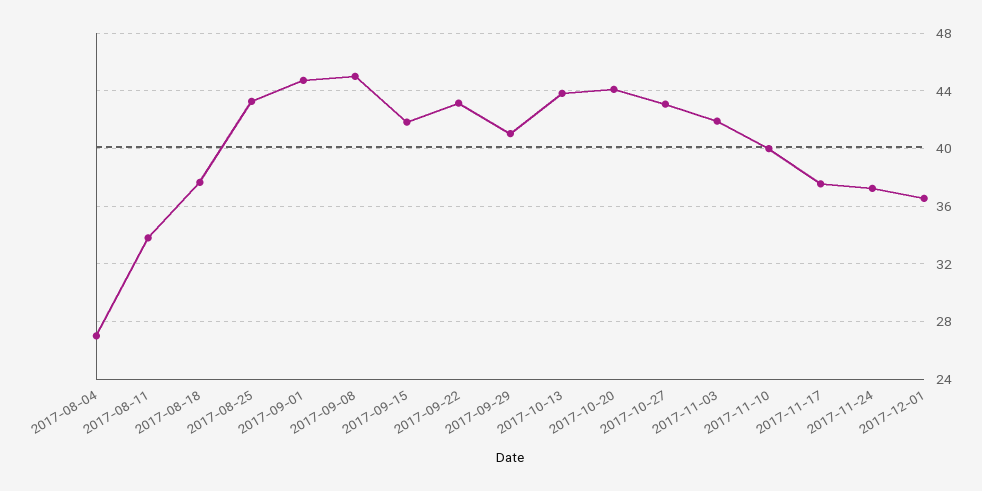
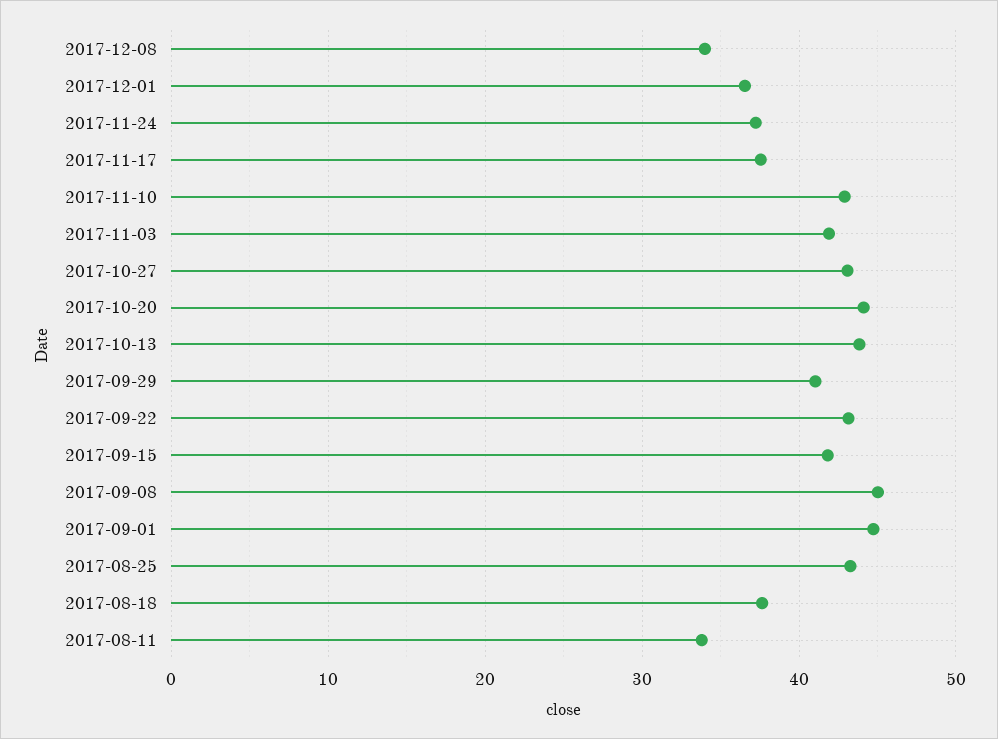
2017-08-04: 27 -> none
2017-11-10: 40 -> 43
2017-12-08: none -> 34

